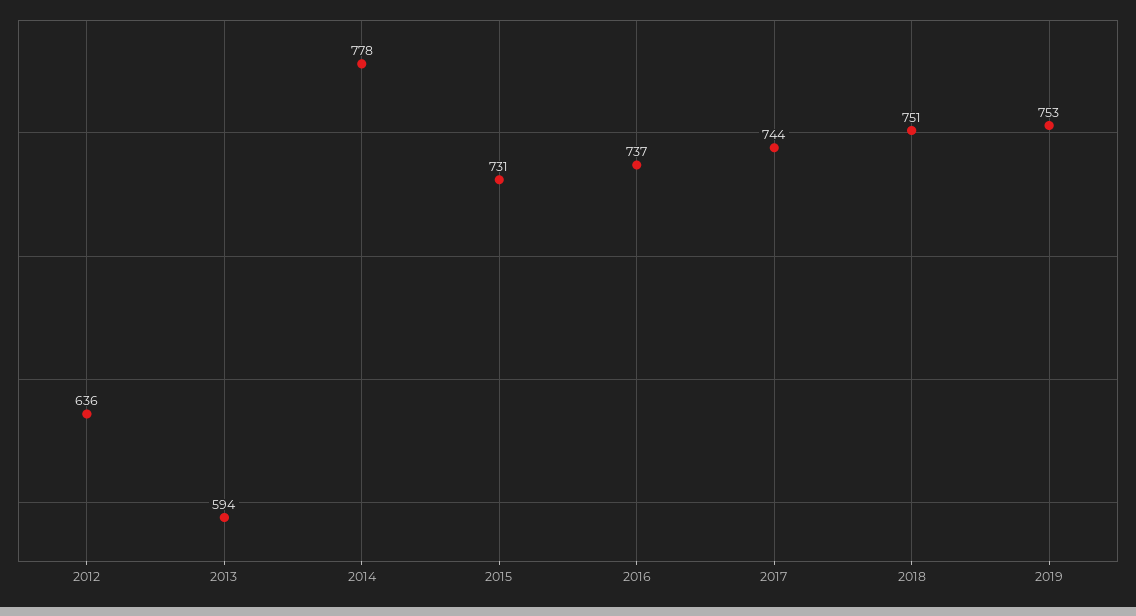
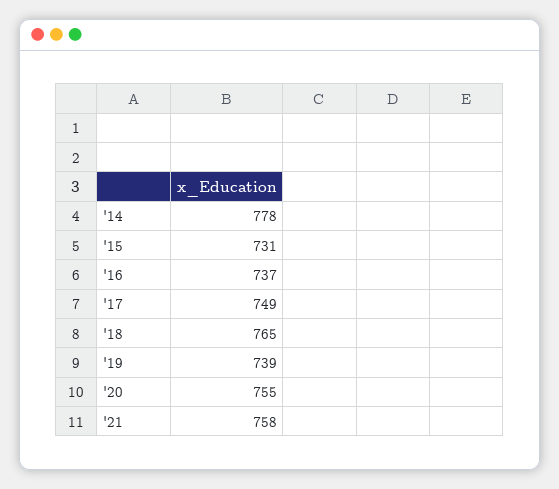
2012: 636 -> none
2013: 594 -> none
2017: 744 -> 749
2018: 751 -> 765
2019: 753 -> 739
'20: none -> 755
'21: none -> 758

